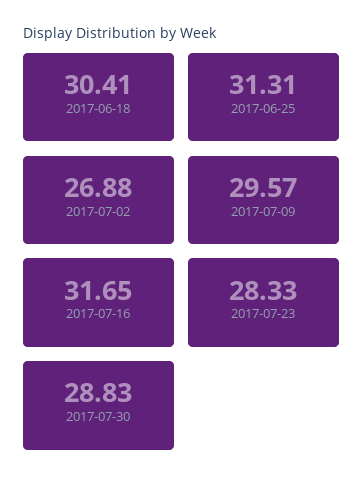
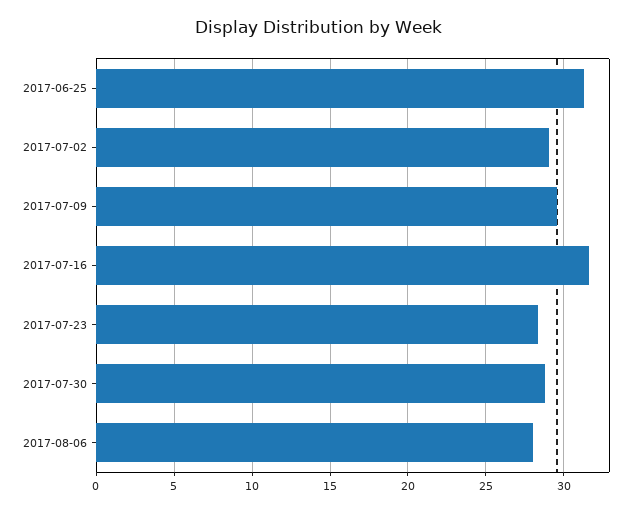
2017-06-18: 30.41 -> none
2017-07-02: 26.88 -> 29
2017-08-06: none -> 28

